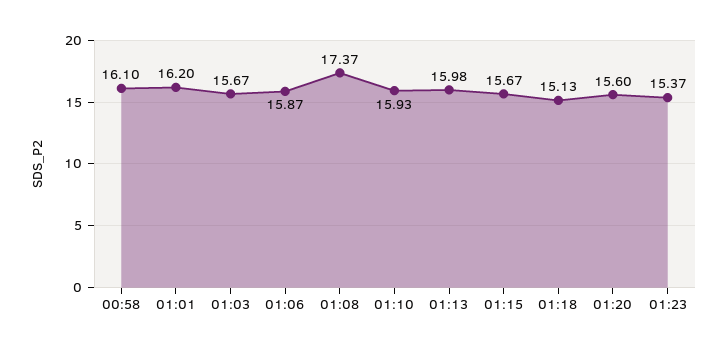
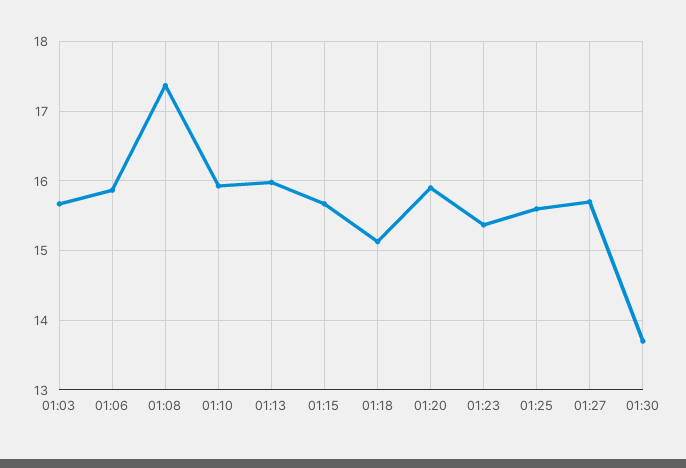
00:58: 16.1 -> none
01:01: 16.2 -> none
01:20: 15.6 -> 15.9
01:25: none -> 15.6
01:27: none -> 15.7
01:30: none -> 13.7

